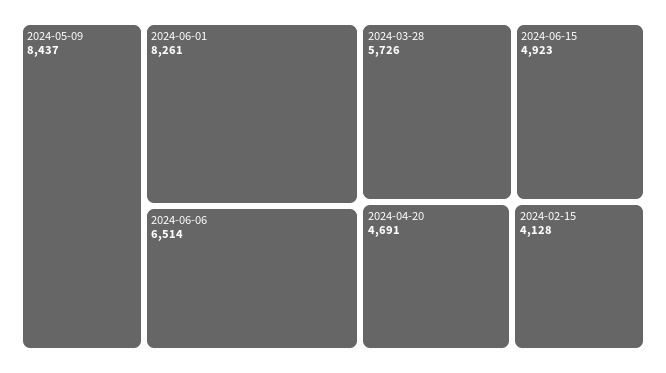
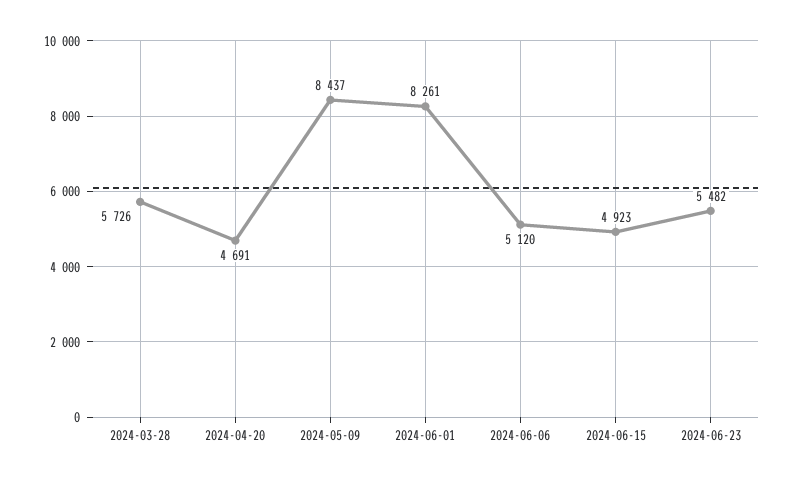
2024-06-06: 6514 -> 5120
2024-02-15: 4128 -> none
2024-06-23: none -> 5482

